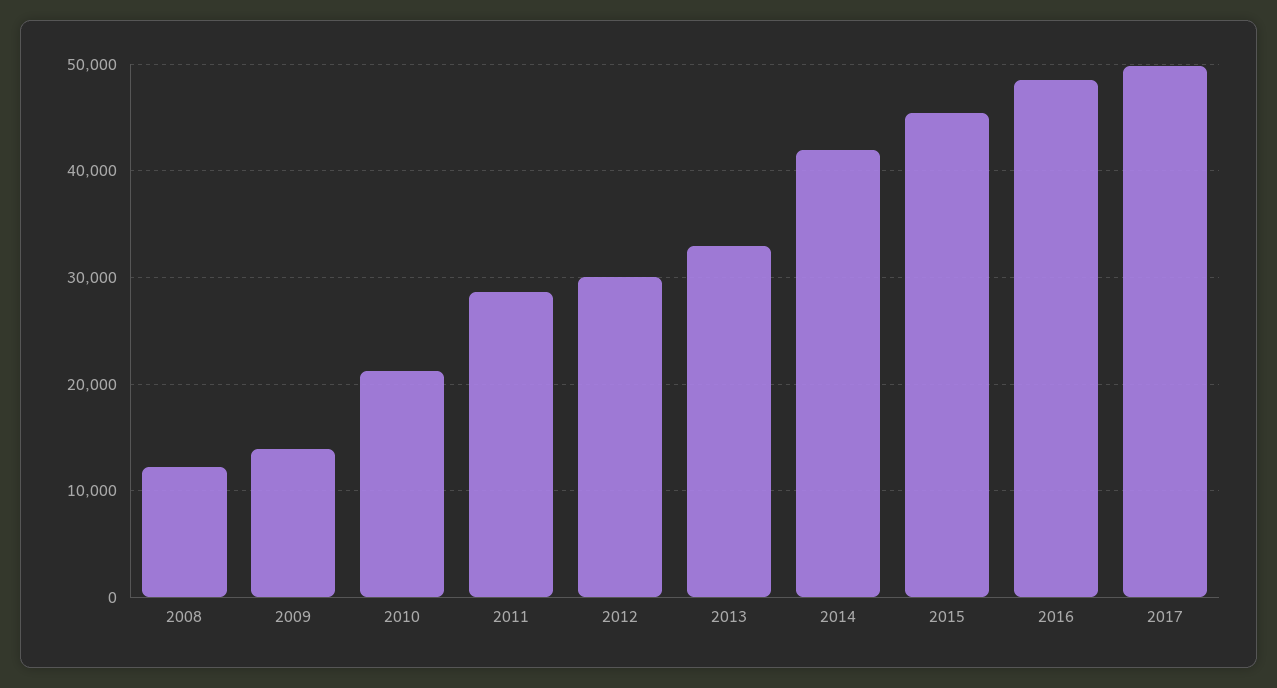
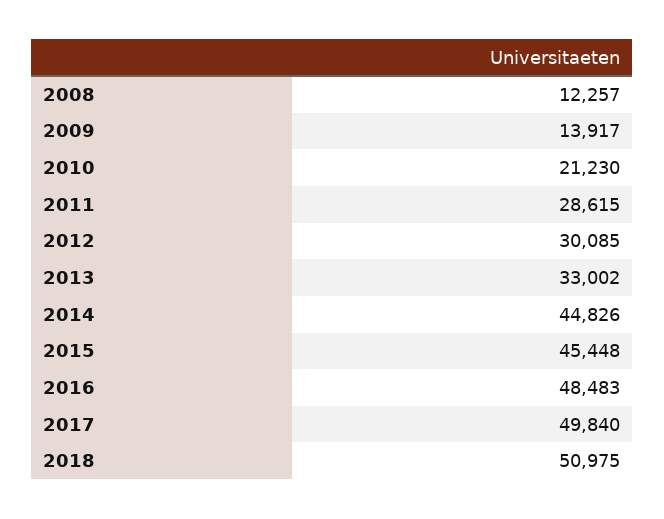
2014: 42000 -> 44826
2018: none -> 50975

